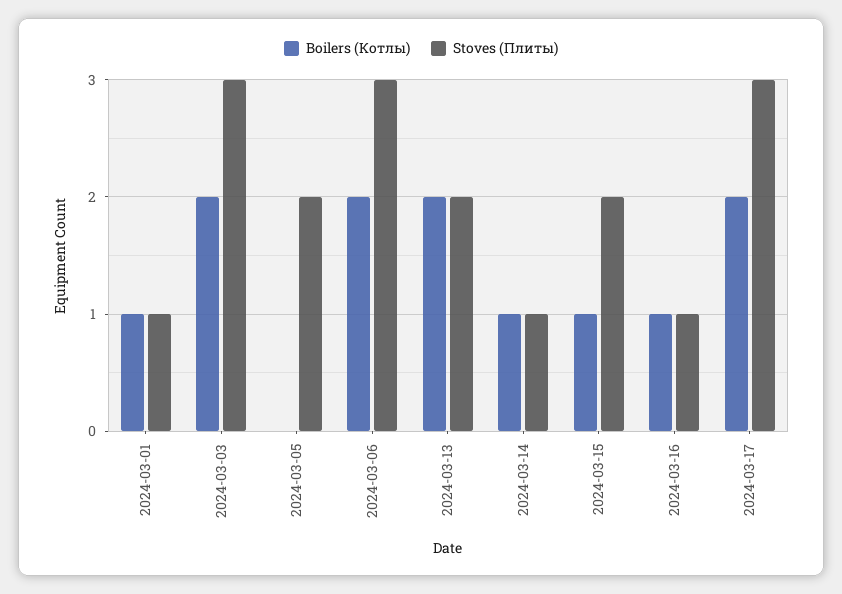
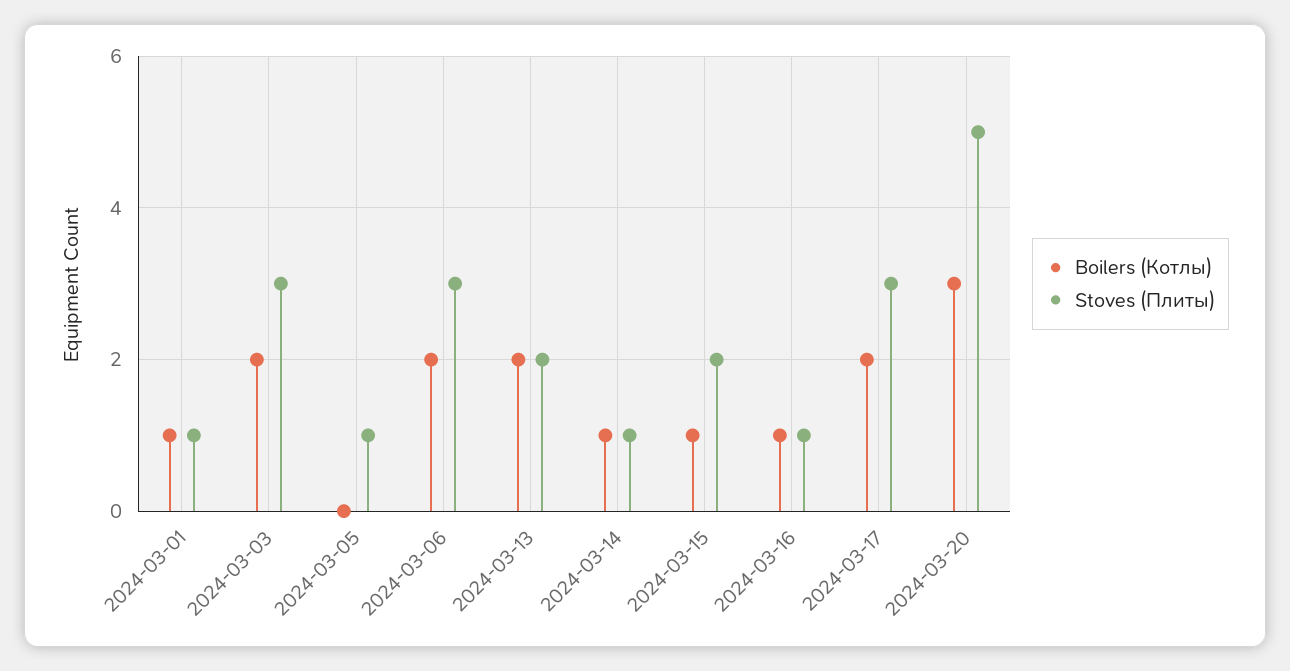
Stoves (Плиты), 2024-03-05: 2 -> 1
Boilers (Котлы), 2024-03-20: none -> 3
Stoves (Плиты), 2024-03-20: none -> 5

